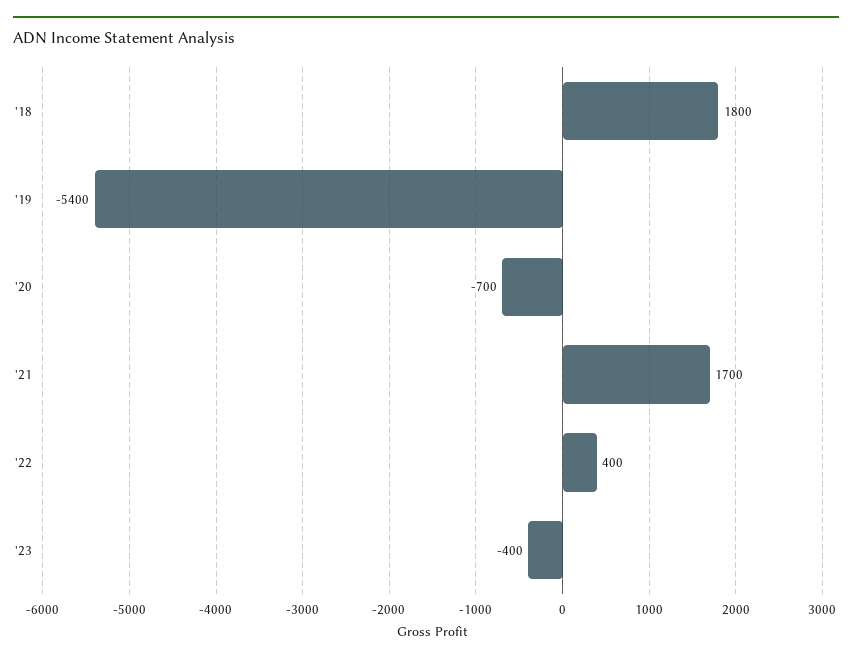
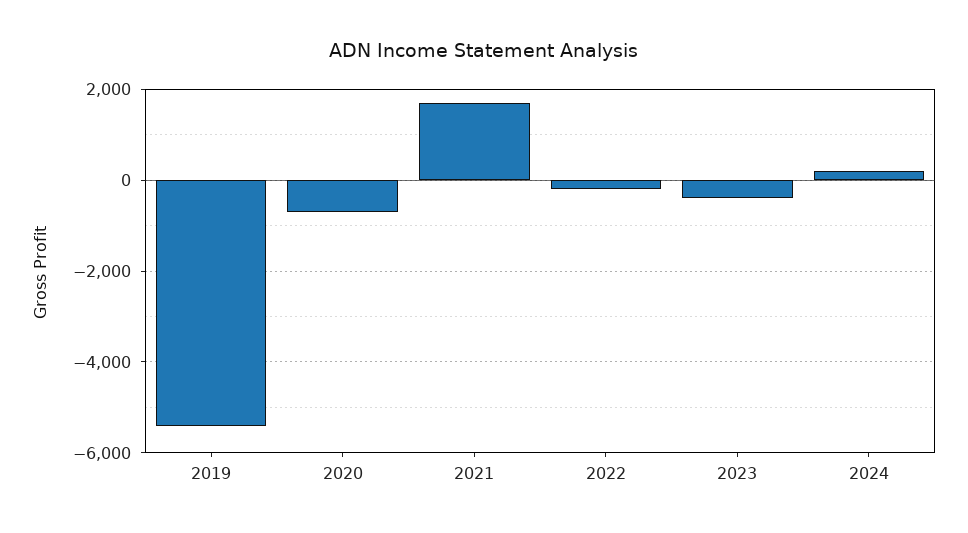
'18: 1800 -> none
'22: 400 -> -200
2024: none -> 200

